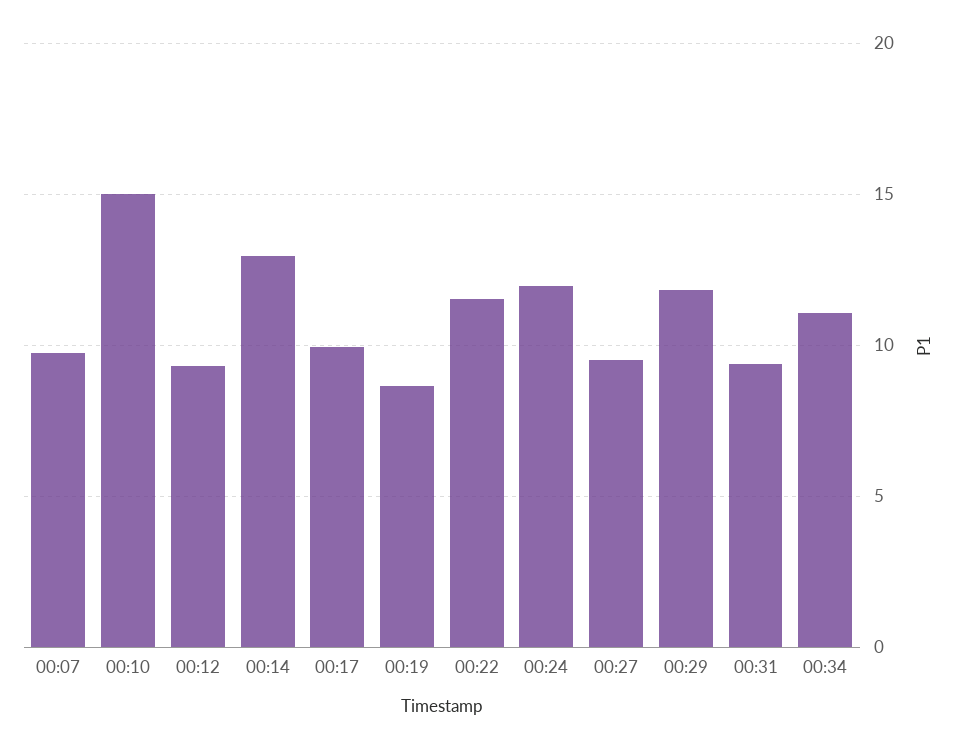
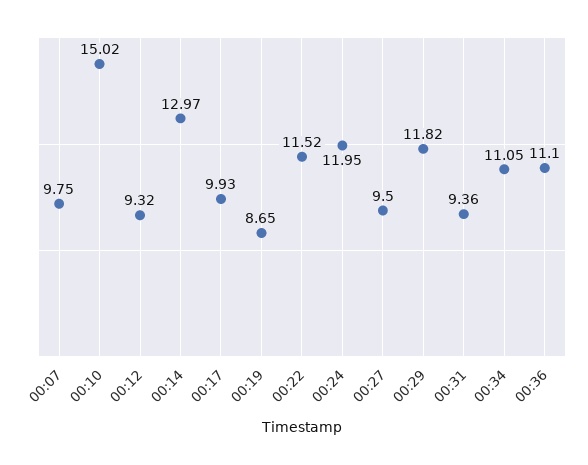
00:36: none -> 11.1

